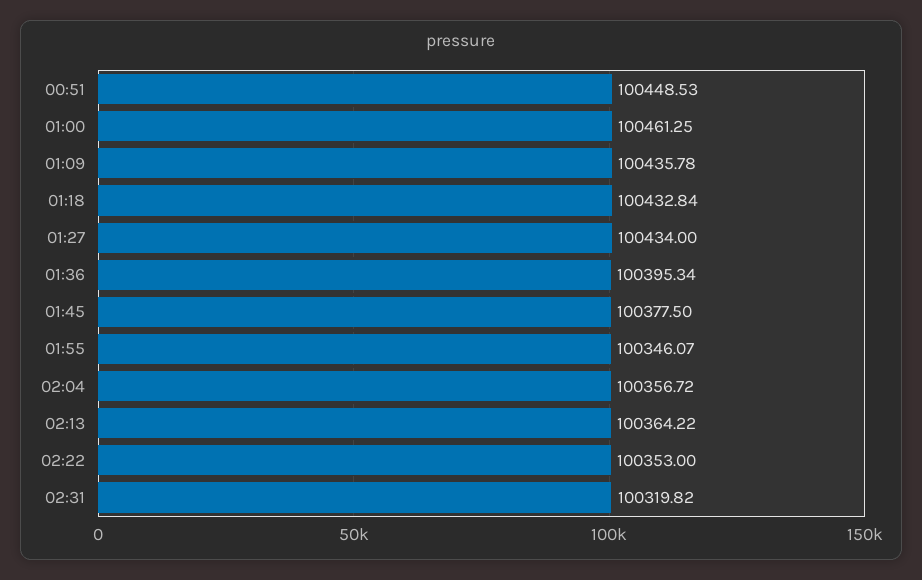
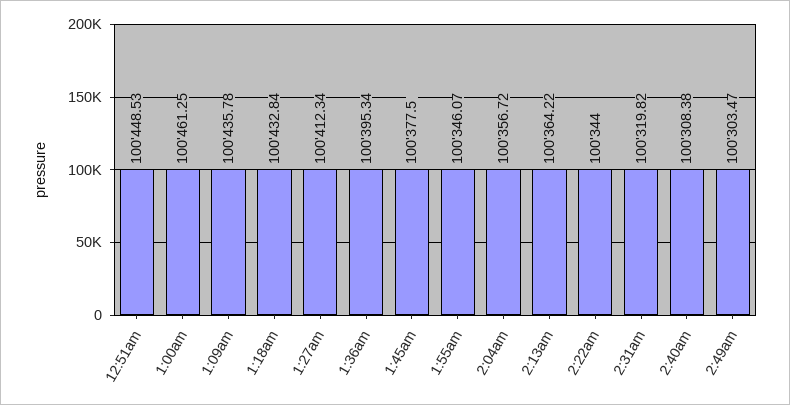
01:27: 100434 -> 100412.34
02:22: 100353 -> 100344
2:40am: none -> 100308.38
2:49am: none -> 100303.47

